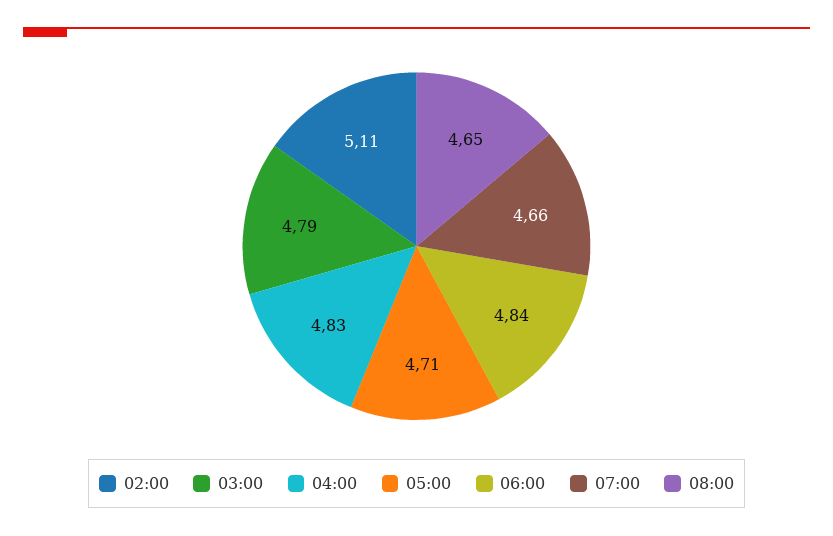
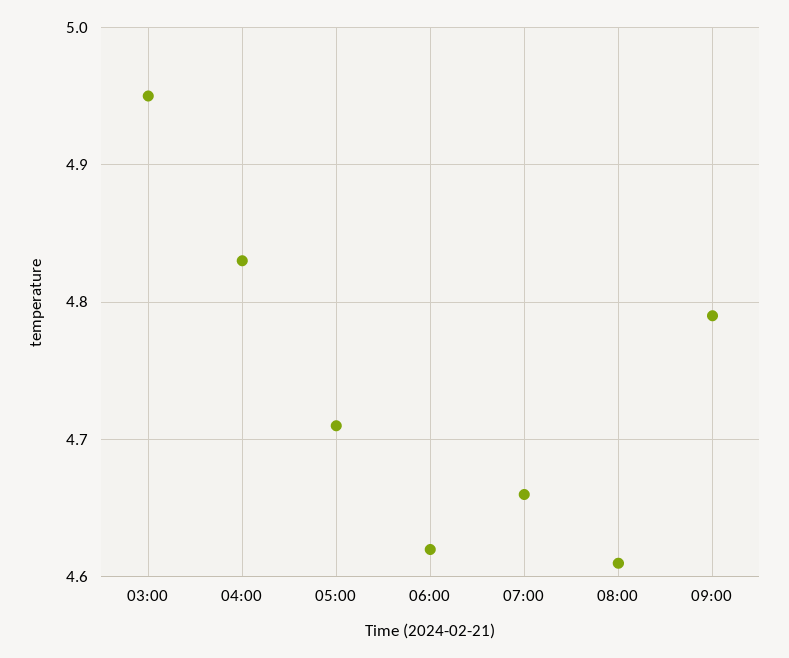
02:00: 5.11 -> none
03:00: 4.79 -> 4.95
06:00: 4.84 -> 4.62
08:00: 4.65 -> 4.61
09:00: none -> 4.79

